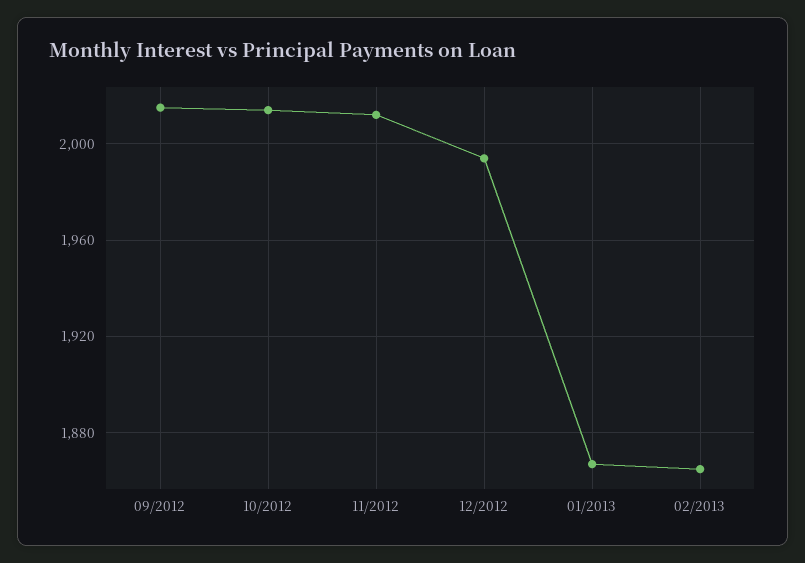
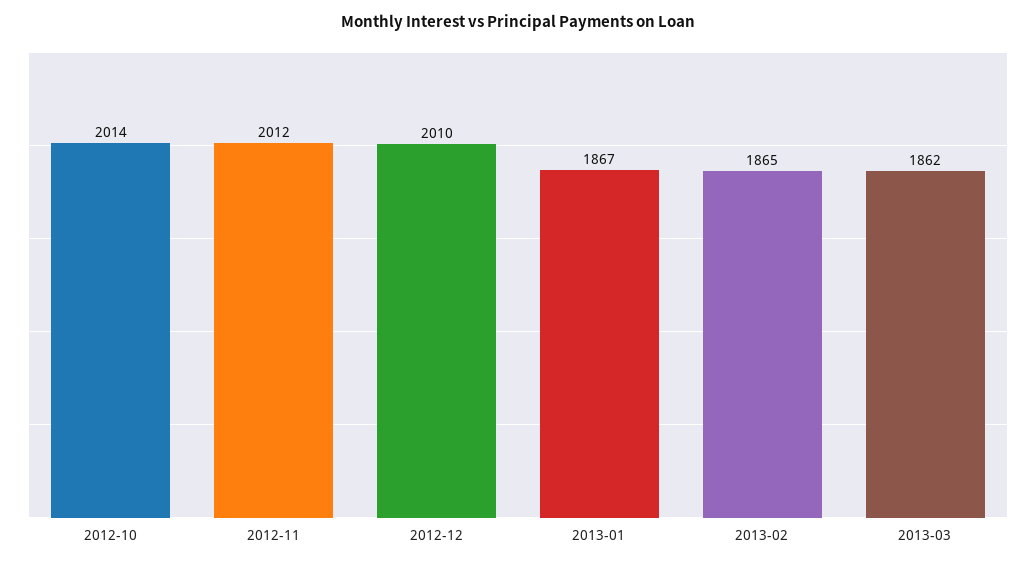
09/2012: 2015 -> none
12/2012: 1995 -> 2010
2013-03: none -> 1862

